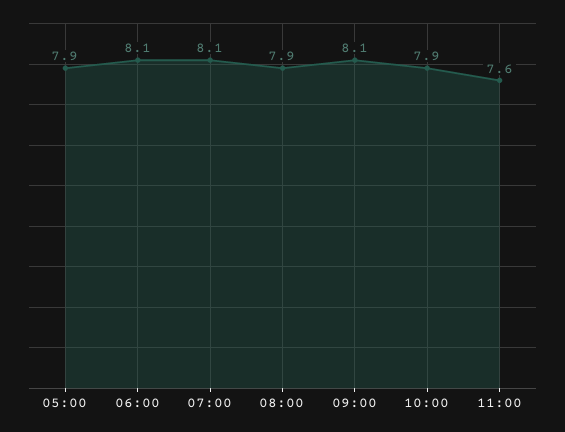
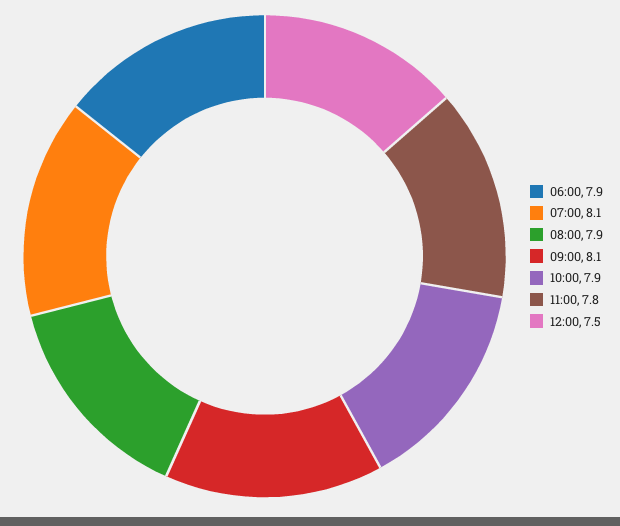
05:00: 7.9 -> none
06:00: 8.1 -> 7.9
11:00: 7.6 -> 7.8
12:00: none -> 7.5

